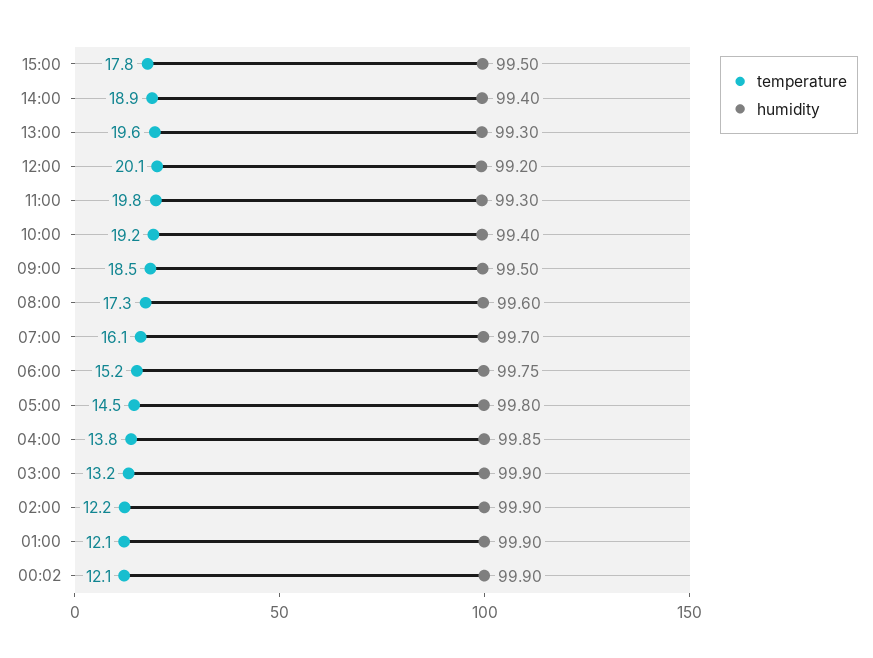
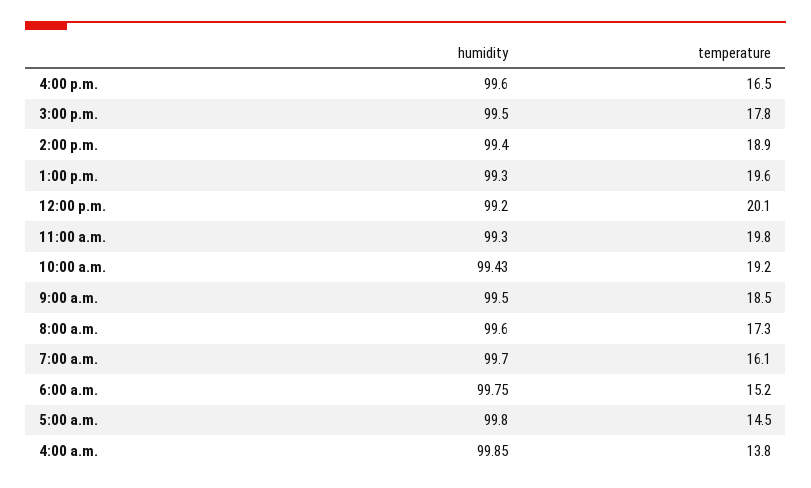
humidity, 10:00: 99.4 -> 99.43
temperature, 03:00: 13.2 -> none
humidity, 03:00: 99.9 -> none
temperature, 02:00: 12.2 -> none
humidity, 02:00: 99.9 -> none
temperature, 01:00: 12.1 -> none
humidity, 01:00: 99.9 -> none
temperature, 00:02: 12.1 -> none
humidity, 00:02: 99.9 -> none
humidity, 4:00 p.m.: none -> 99.6
temperature, 4:00 p.m.: none -> 16.5

